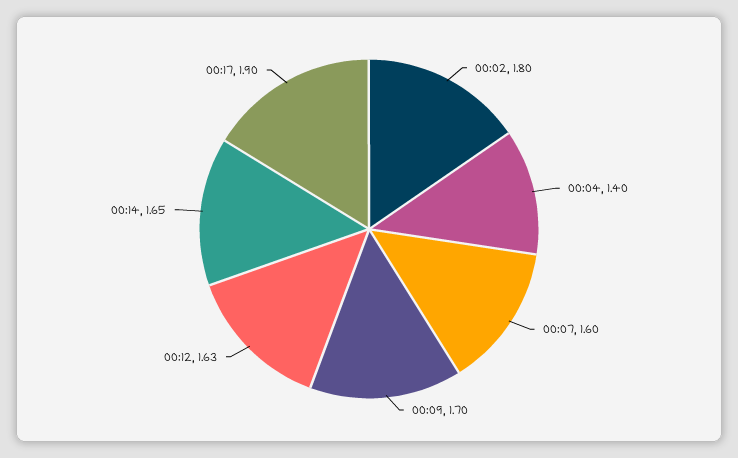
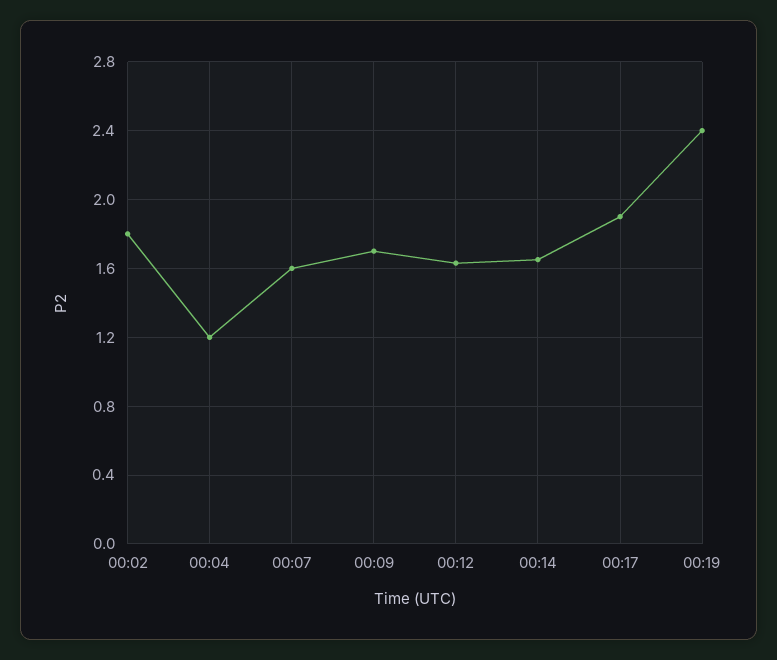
00:04: 1.4 -> 1.2
00:19: none -> 2.4

